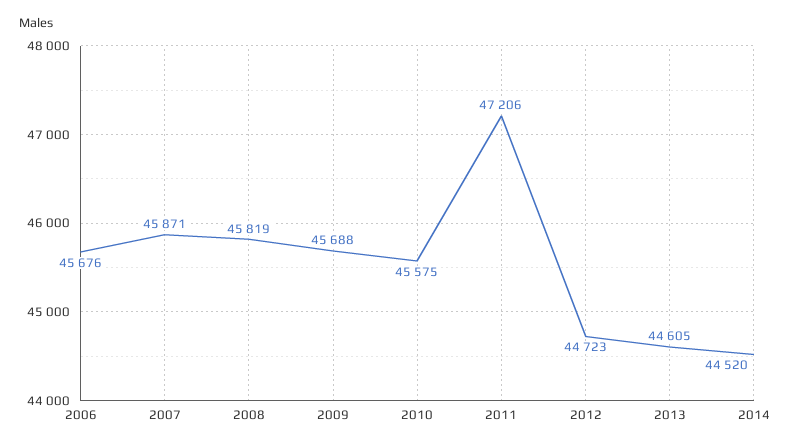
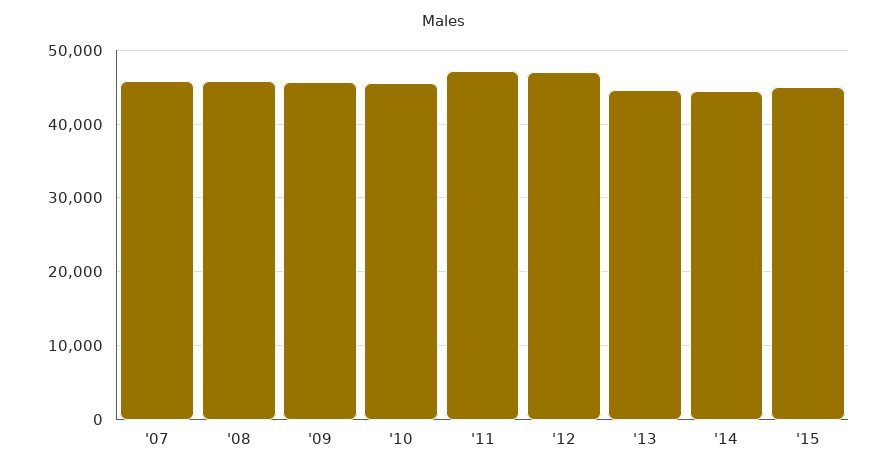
2006: 45676 -> none
2012: 44723 -> 47000
'15: none -> 45000

